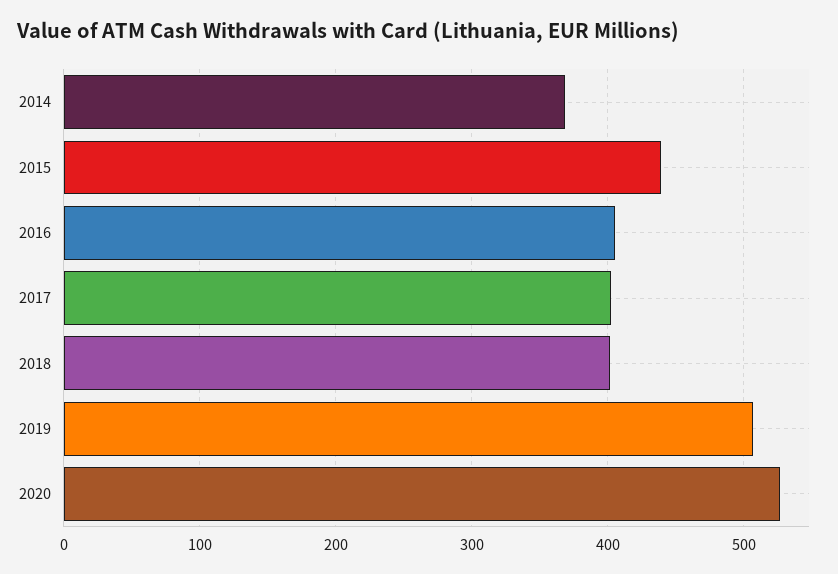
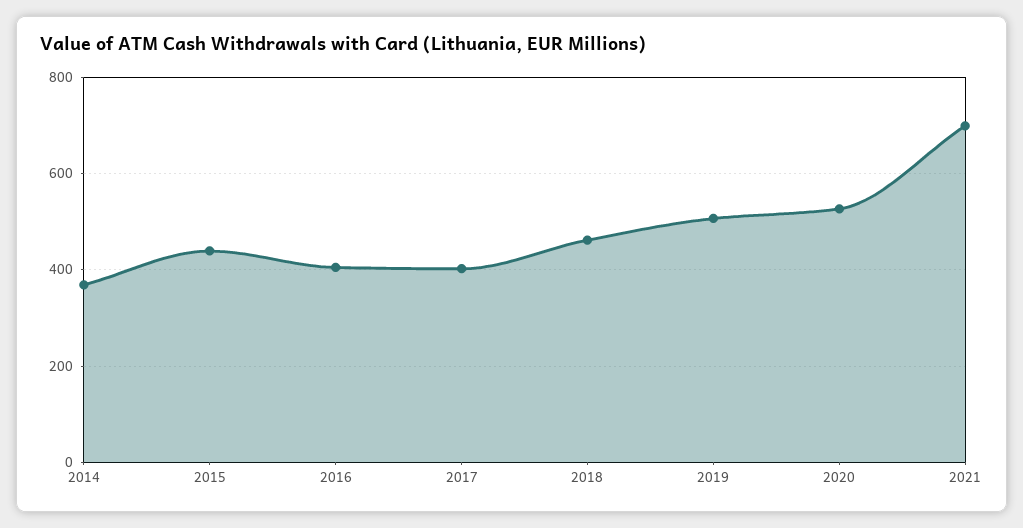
2018: 400 -> 460
2021: none -> 700

